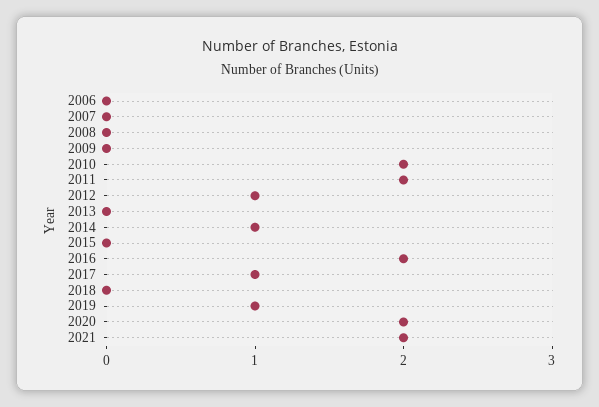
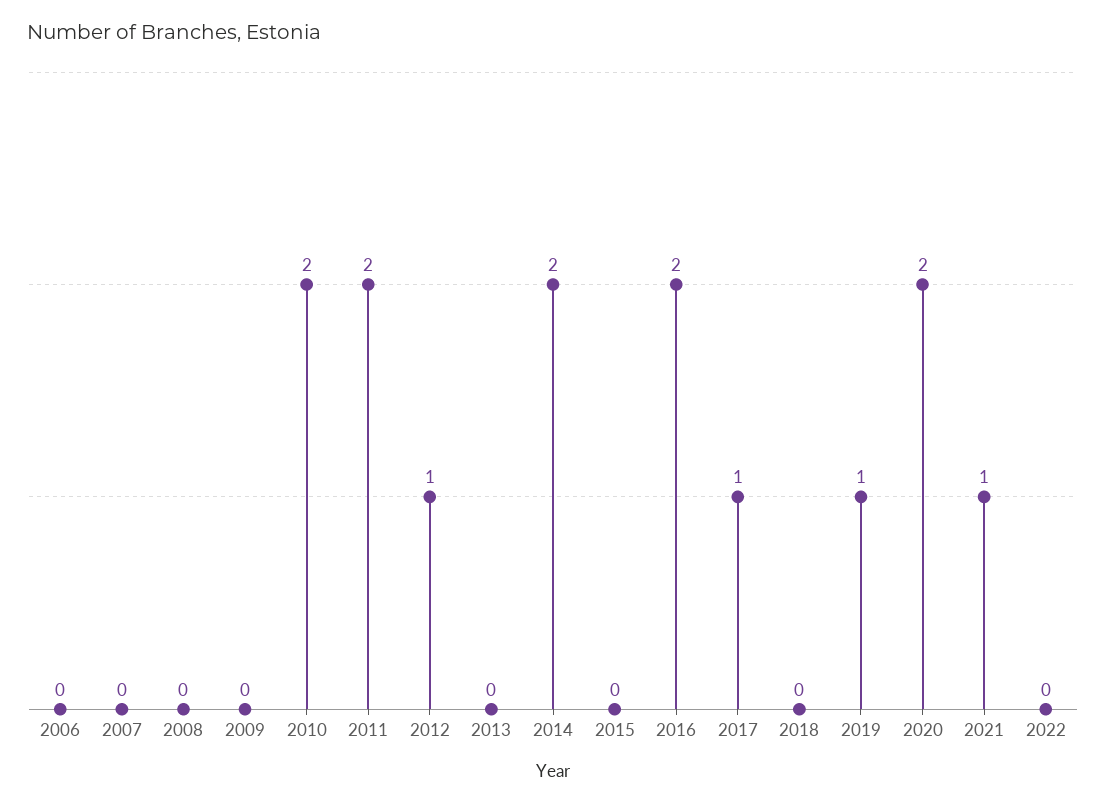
2014: 1 -> 2
2021: 2 -> 1
2022: none -> 0

